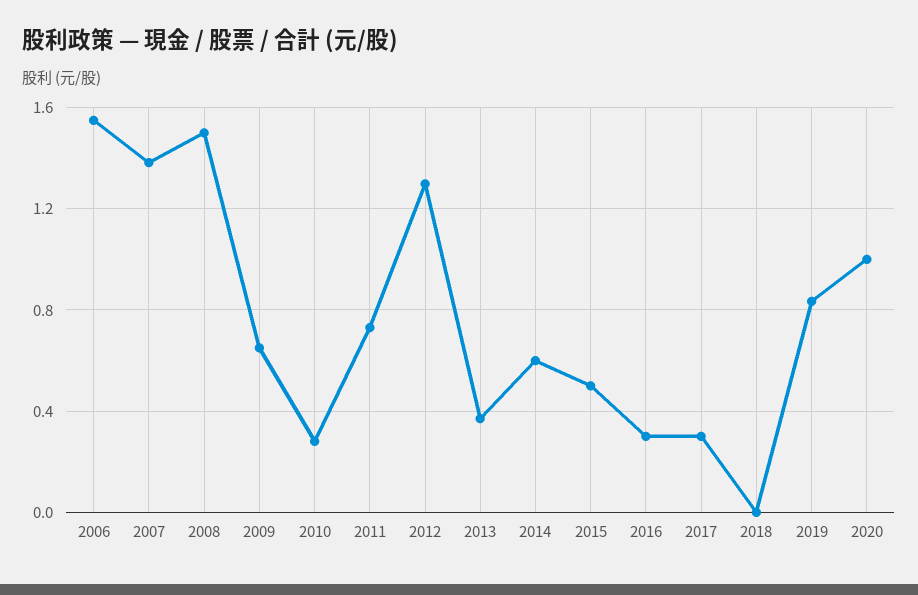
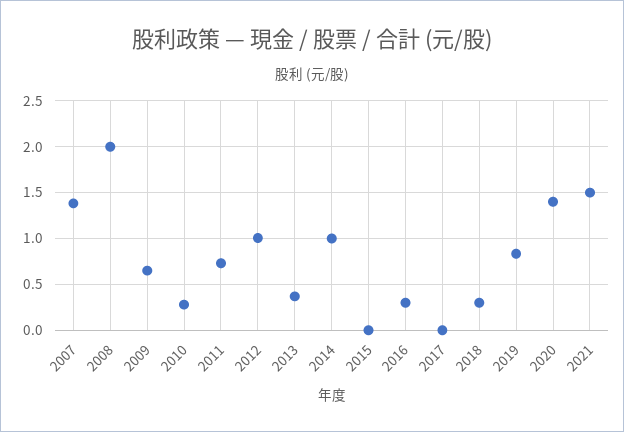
2006: 1.55 -> none
2008: 1.5 -> 2
2012: 1.3 -> 1
2014: 0.6 -> 1
2015: 0.5 -> 0
2017: 0.3 -> 0
2018: 0 -> 0.3
2020: 1 -> 1.4
2021: none -> 1.5

